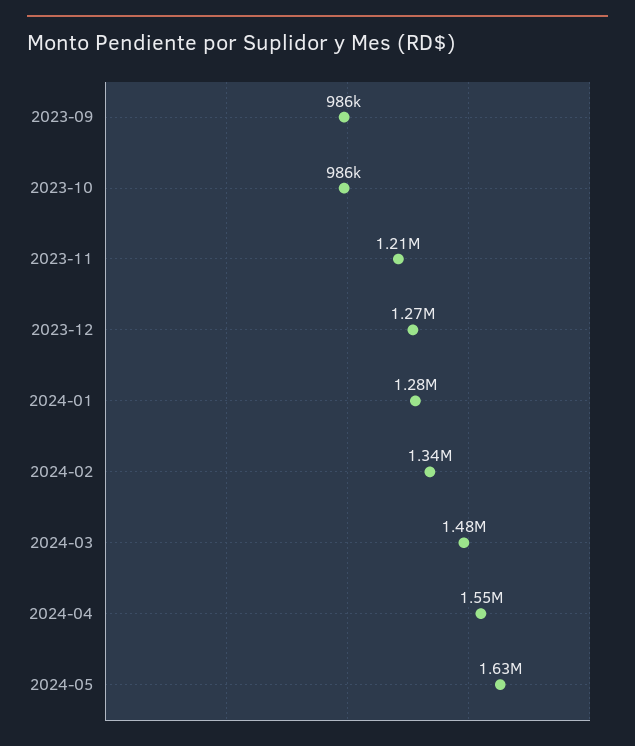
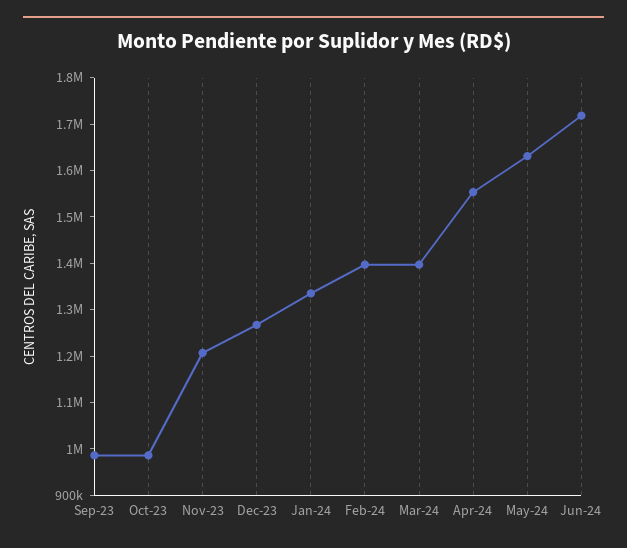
2024-01: 1280000 -> 1340000
2024-02: 1340000 -> 1400000
2024-03: 1480000 -> 1400000
Jun-24: none -> 1720000

